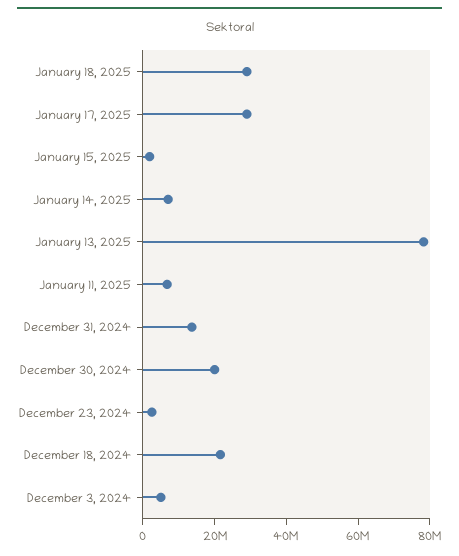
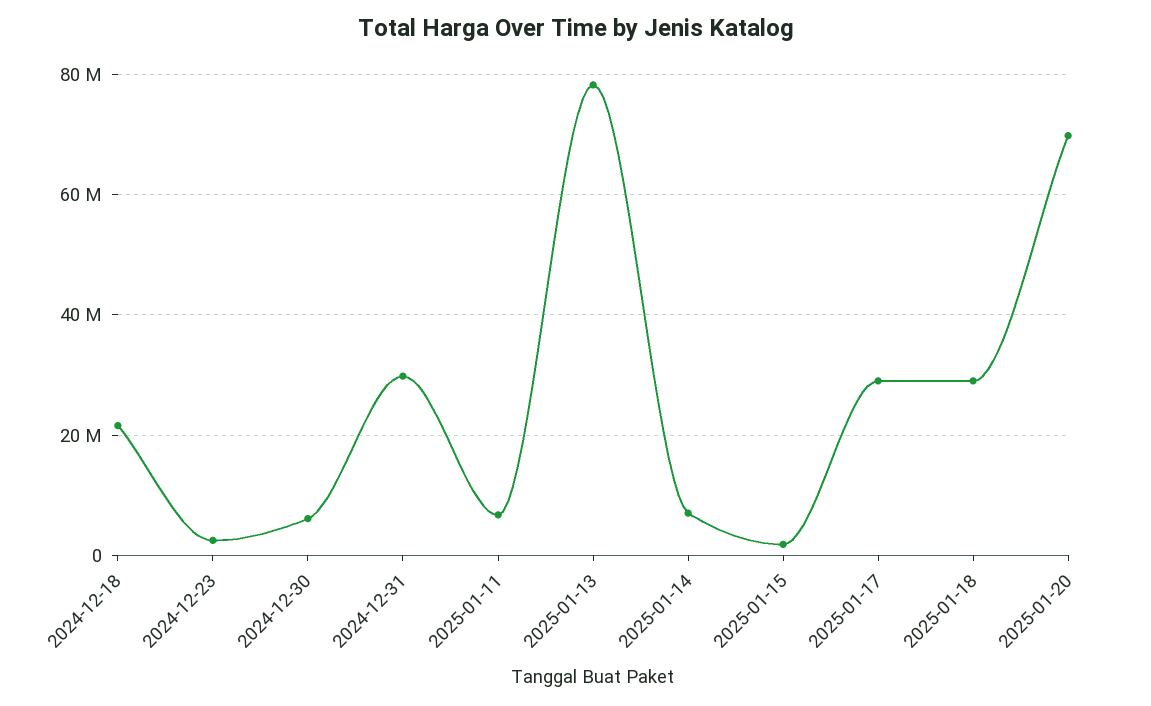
December 31, 2024: 15000000 -> 30000000
December 30, 2024: 20000000 -> 6000000
December 3, 2024: 5000000 -> none
2025-01-20: none -> 70000000

